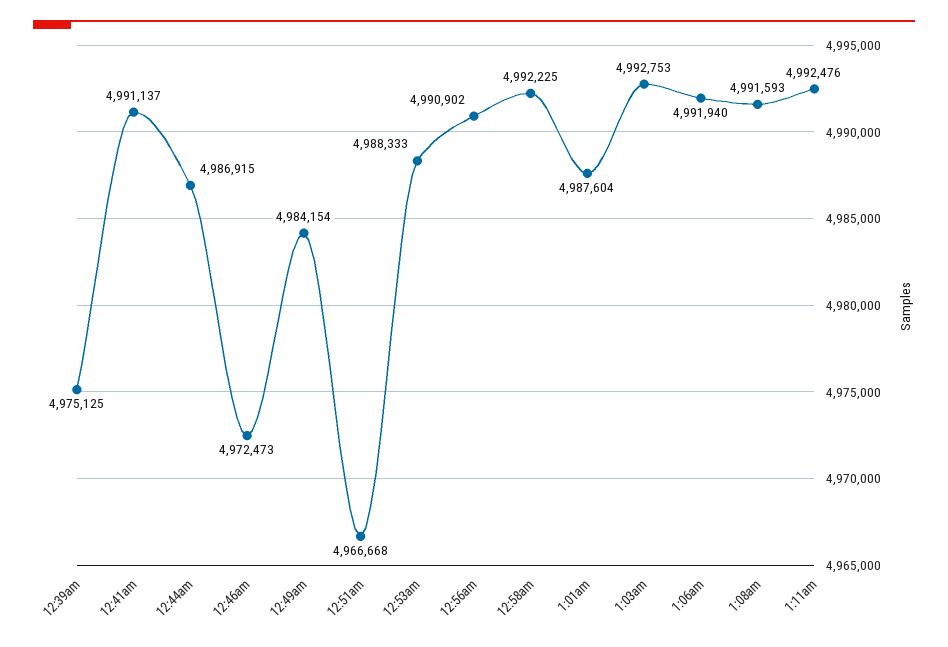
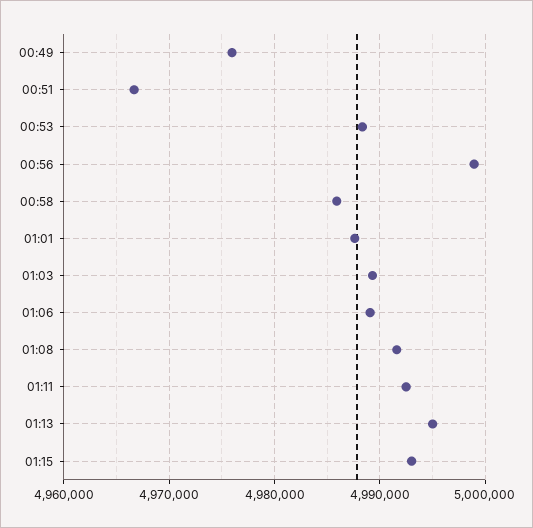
12:39am: 4975125 -> none
12:41am: 4991137 -> none
12:44am: 4986915 -> none
12:46am: 4972473 -> none
12:49am: 4984154 -> 4976000
12:56am: 4990902 -> 4999000
12:58am: 4992225 -> 4986000
1:03am: 4992753 -> 4989000
1:06am: 4991940 -> 4989000
01:13: none -> 4995000
01:15: none -> 4993000

